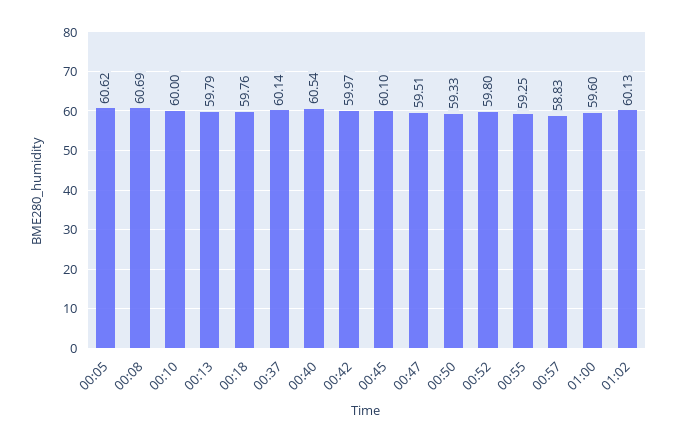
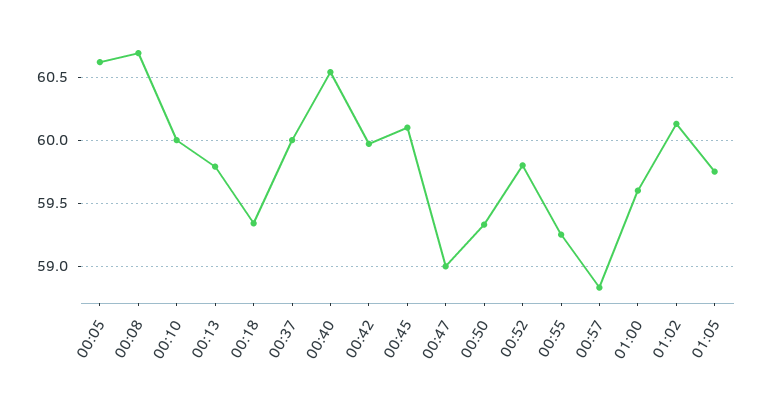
00:18: 59.76 -> 59.35
00:37: 60.14 -> 60
00:47: 59.51 -> 59
01:05: none -> 59.75

